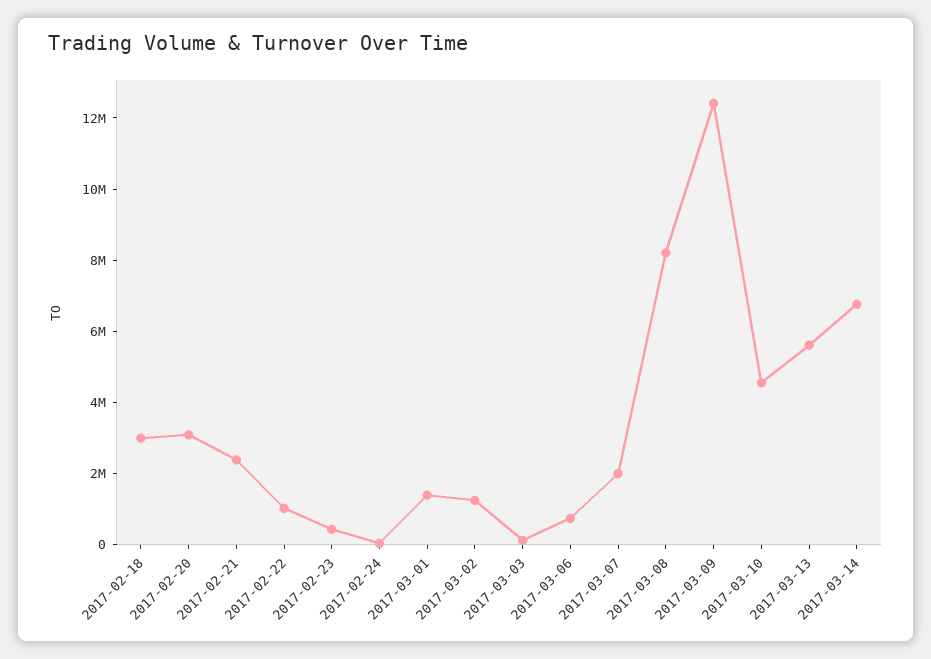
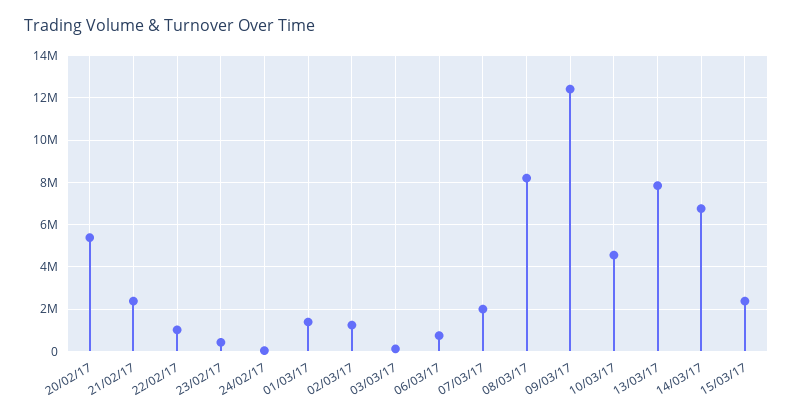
2017-02-18: 3000000 -> none
2017-02-20: 3000000 -> 5500000
2017-03-13: 5500000 -> 8000000
15/03/17: none -> 2500000

